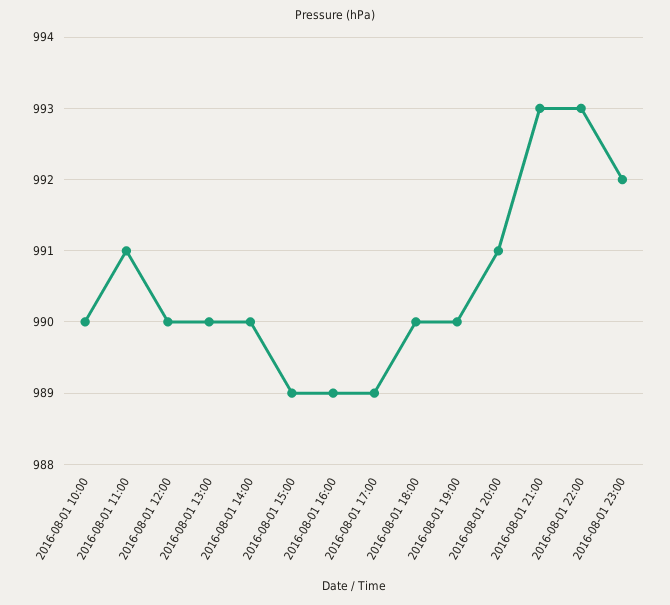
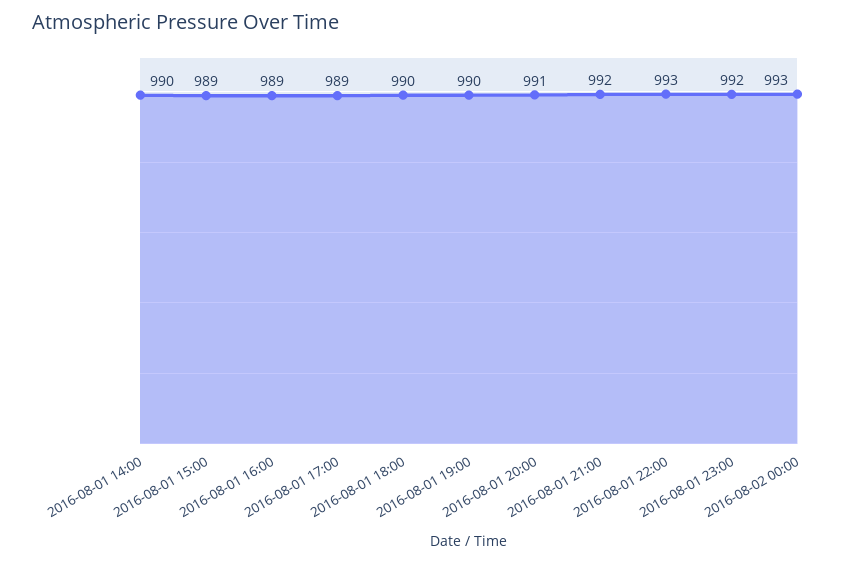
2016-08-01 10:00: 990 -> none
2016-08-01 11:00: 991 -> none
2016-08-01 12:00: 990 -> none
2016-08-01 13:00: 990 -> none
2016-08-01 21:00: 993 -> 992
2016-08-02 00:00: none -> 993

